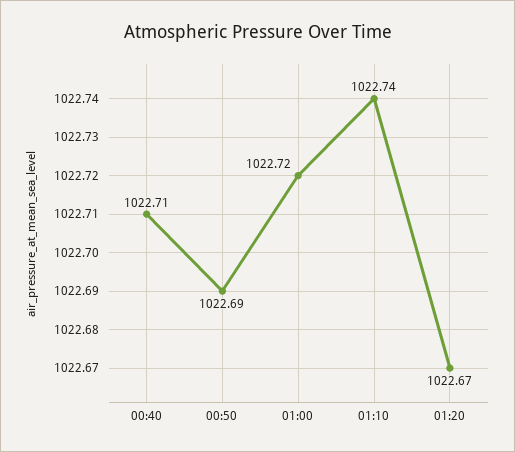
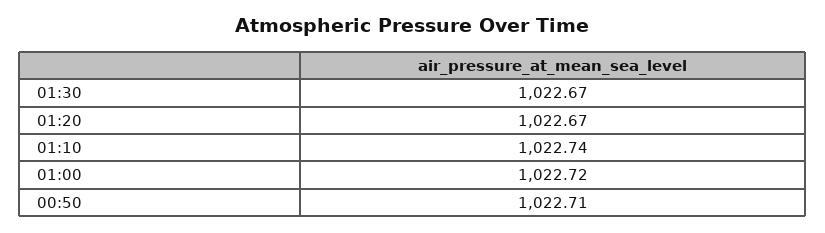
00:40: 1022.71 -> none
00:50: 1022.69 -> 1022.71
01:30: none -> 1022.67

